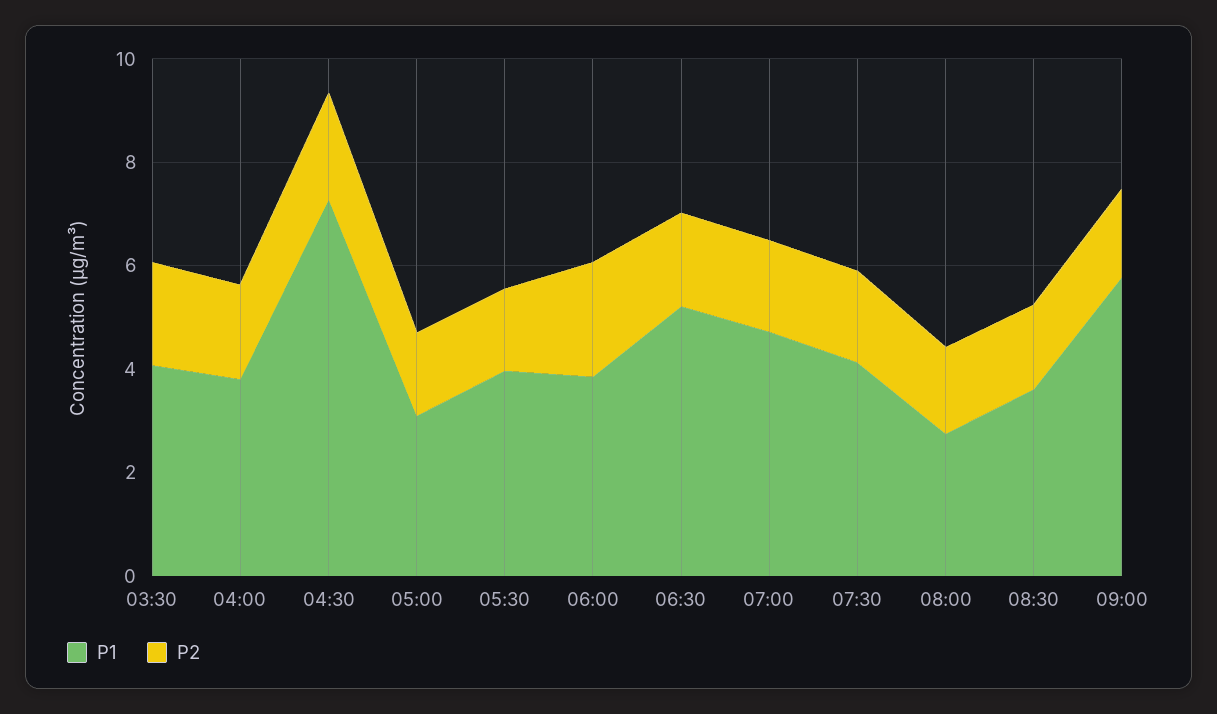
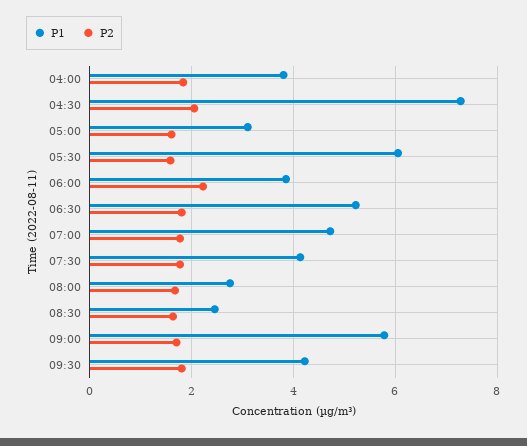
P1, 03:30: 4 -> none
P2, 03:30: 2 -> none
P1, 05:30: 4 -> 6
P1, 08:30: 3.5 -> 2.4
P1, 09:30: none -> 4.2
P2, 09:30: none -> 1.8

